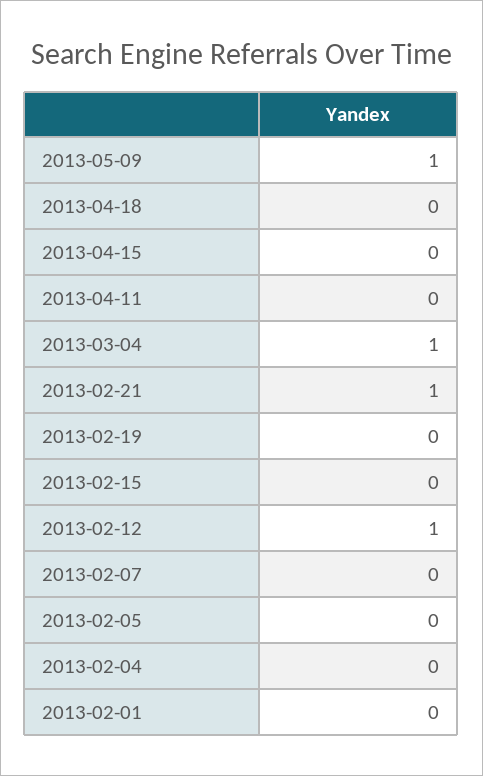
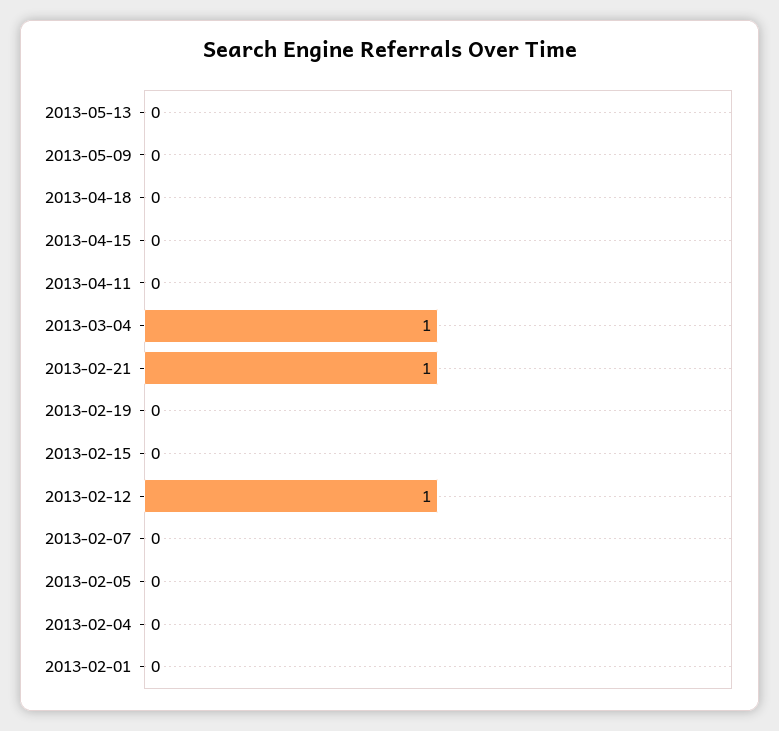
2013-05-09: 1 -> 0
2013-05-13: none -> 0

